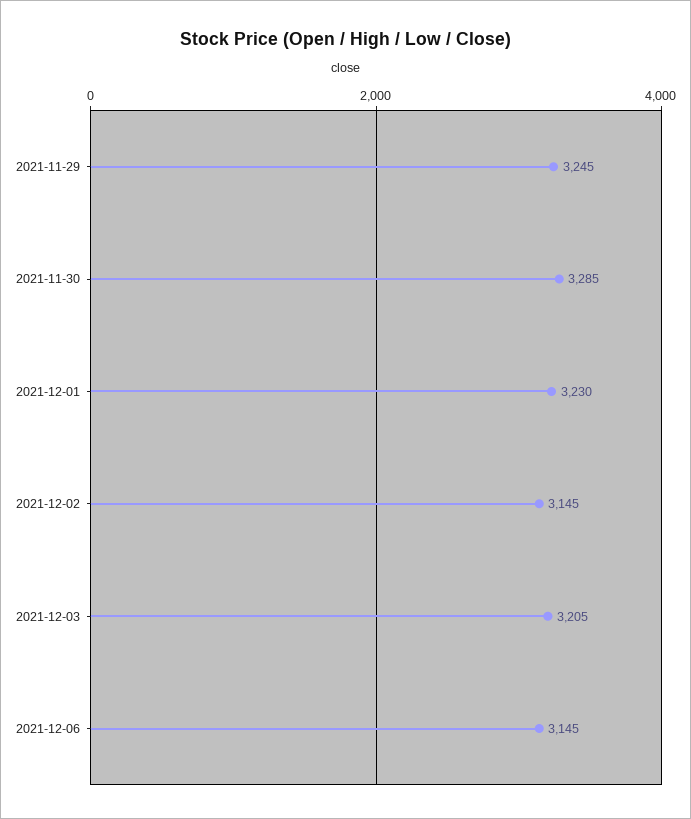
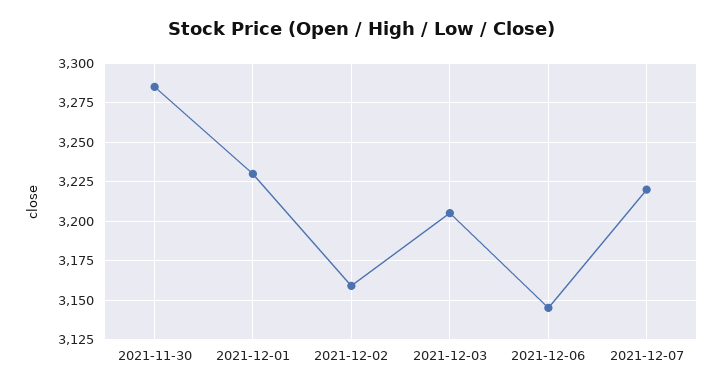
2021-11-29: 3245 -> none
2021-12-02: 3145 -> 3160
2021-12-07: none -> 3220

